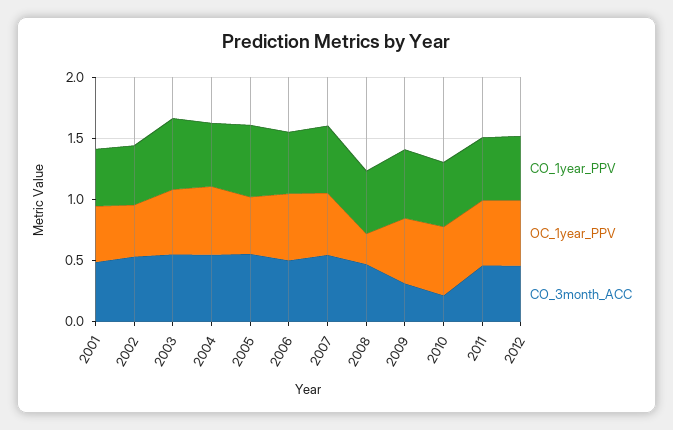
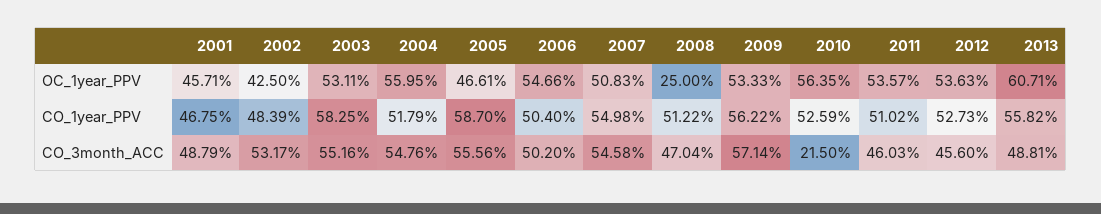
CO_3month_ACC, 2009: 0.3 -> 0.5714
OC_1year_PPV, 2013: none -> 0.6071
CO_1year_PPV, 2013: none -> 0.5582
CO_3month_ACC, 2013: none -> 0.4881

